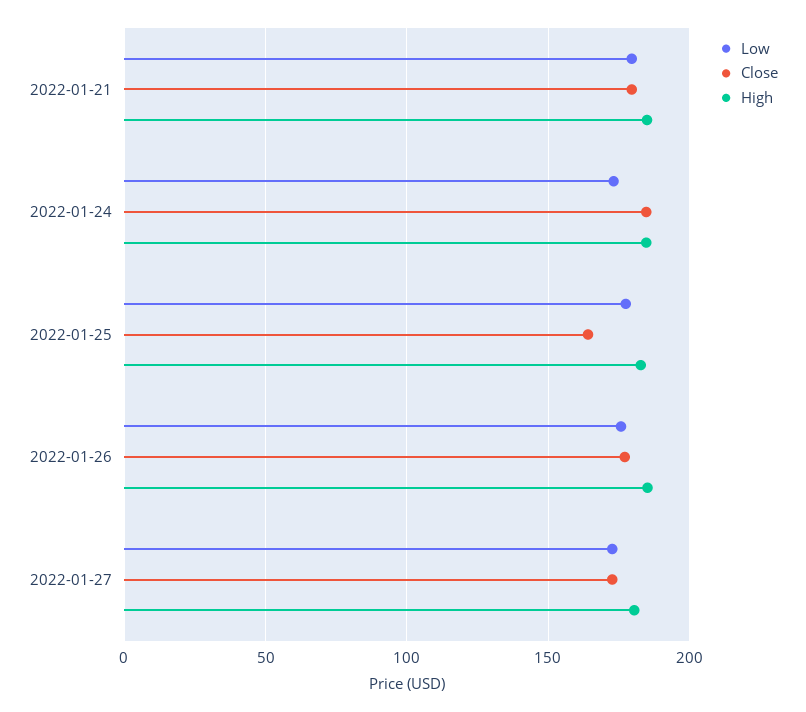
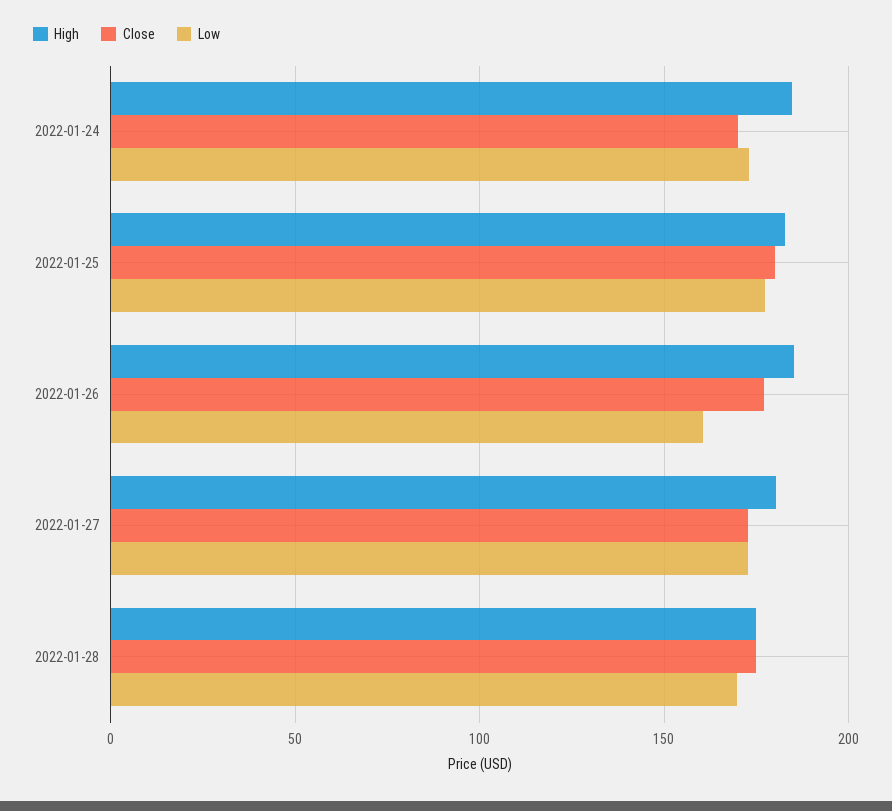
Low, 2022-01-21: 180 -> none
Close, 2022-01-21: 180 -> none
High, 2022-01-21: 185 -> none
Close, 2022-01-24: 185 -> 170
Close, 2022-01-25: 165 -> 180
Low, 2022-01-26: 175 -> 160
High, 2022-01-28: none -> 175
Close, 2022-01-28: none -> 175
Low, 2022-01-28: none -> 170

